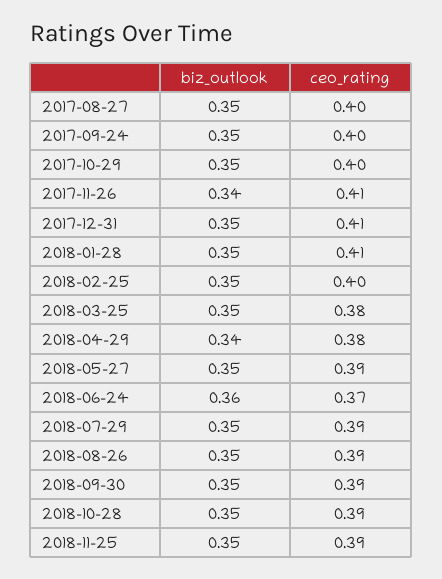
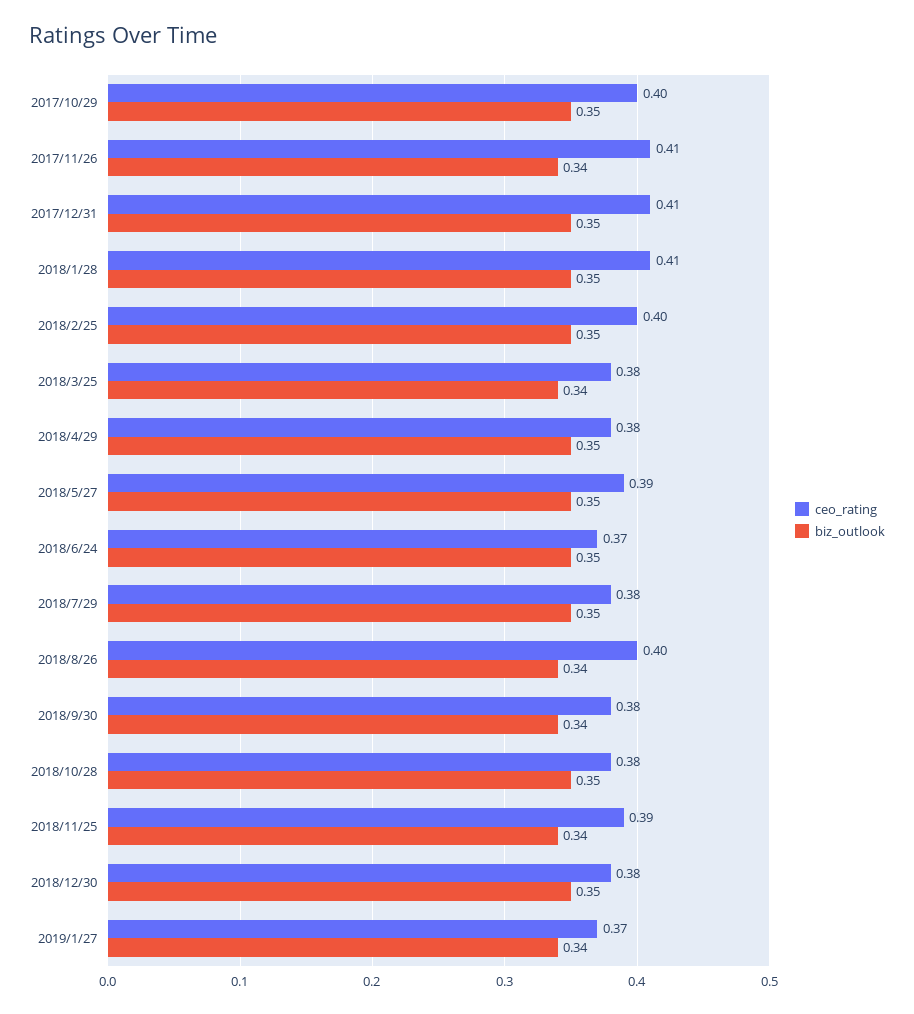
biz_outlook, 2017-08-27: 0.35 -> none
ceo_rating, 2017-08-27: 0.4 -> none
biz_outlook, 2017-09-24: 0.35 -> none
ceo_rating, 2017-09-24: 0.4 -> none
biz_outlook, 2018-03-25: 0.35 -> 0.34
biz_outlook, 2018-04-29: 0.34 -> 0.35
biz_outlook, 2018-06-24: 0.36 -> 0.35
ceo_rating, 2018-07-29: 0.39 -> 0.38
biz_outlook, 2018-08-26: 0.35 -> 0.34
ceo_rating, 2018-08-26: 0.39 -> 0.4
biz_outlook, 2018-09-30: 0.35 -> 0.34
ceo_rating, 2018-09-30: 0.39 -> 0.38
ceo_rating, 2018-10-28: 0.39 -> 0.38
biz_outlook, 2018-11-25: 0.35 -> 0.34
ceo_rating, 2018/12/30: none -> 0.38
biz_outlook, 2018/12/30: none -> 0.35
ceo_rating, 2019/1/27: none -> 0.37
biz_outlook, 2019/1/27: none -> 0.34

